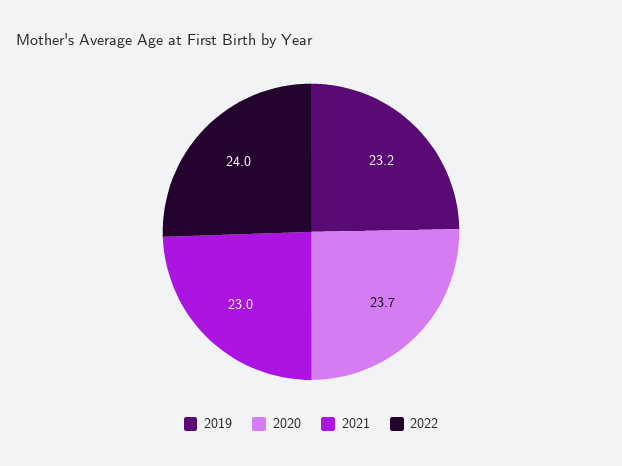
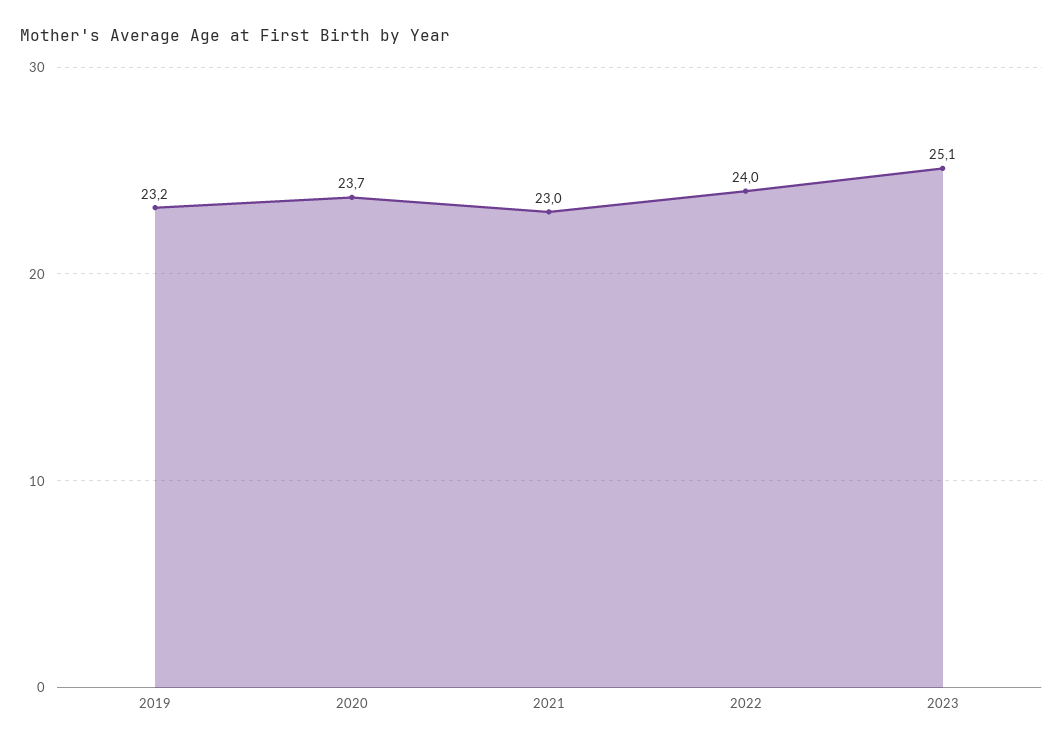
2023: none -> 25.1

